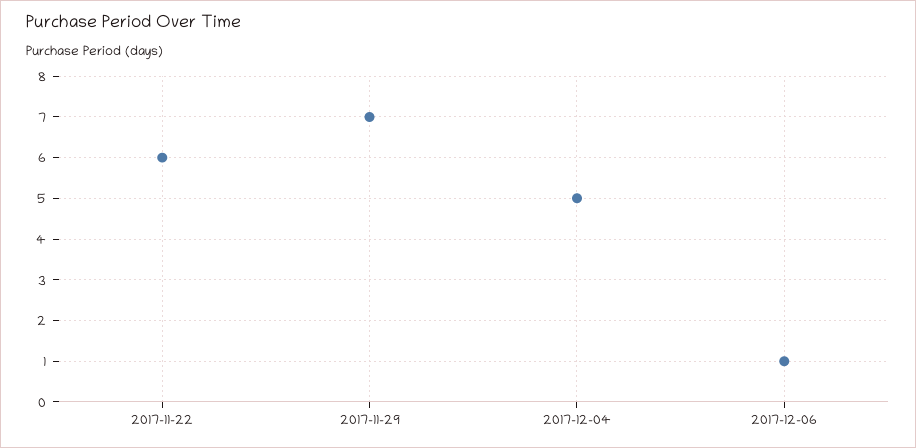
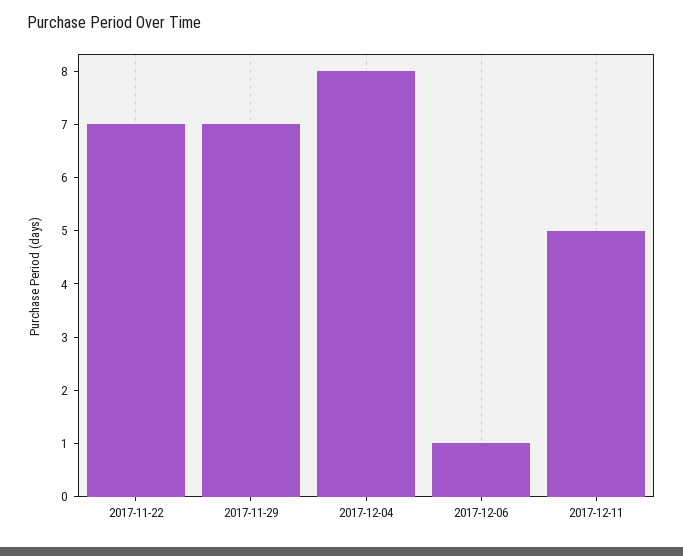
2017-11-22: 6 -> 7
2017-12-04: 5 -> 8
2017-12-11: none -> 5

